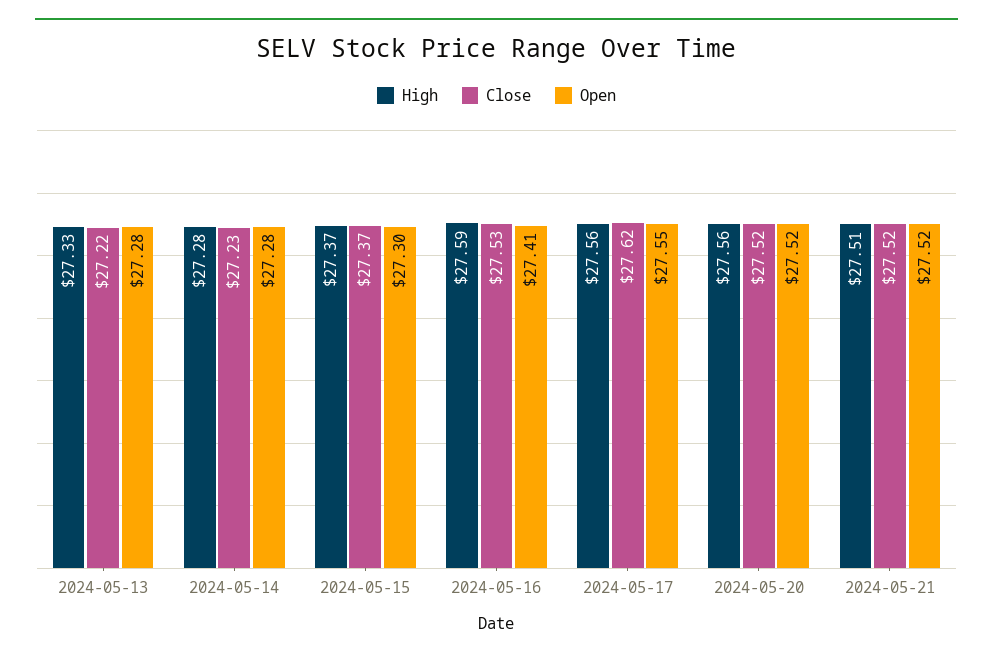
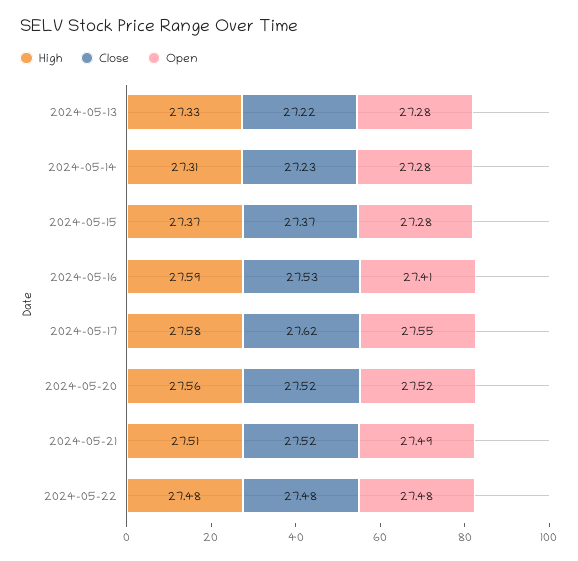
High, 2024-05-14: 27.28 -> 27.31
Open, 2024-05-15: 27.3 -> 27.28
High, 2024-05-17: 27.56 -> 27.58
Open, 2024-05-21: 27.52 -> 27.49
High, 2024-05-22: none -> 27.48
Close, 2024-05-22: none -> 27.48
Open, 2024-05-22: none -> 27.48

